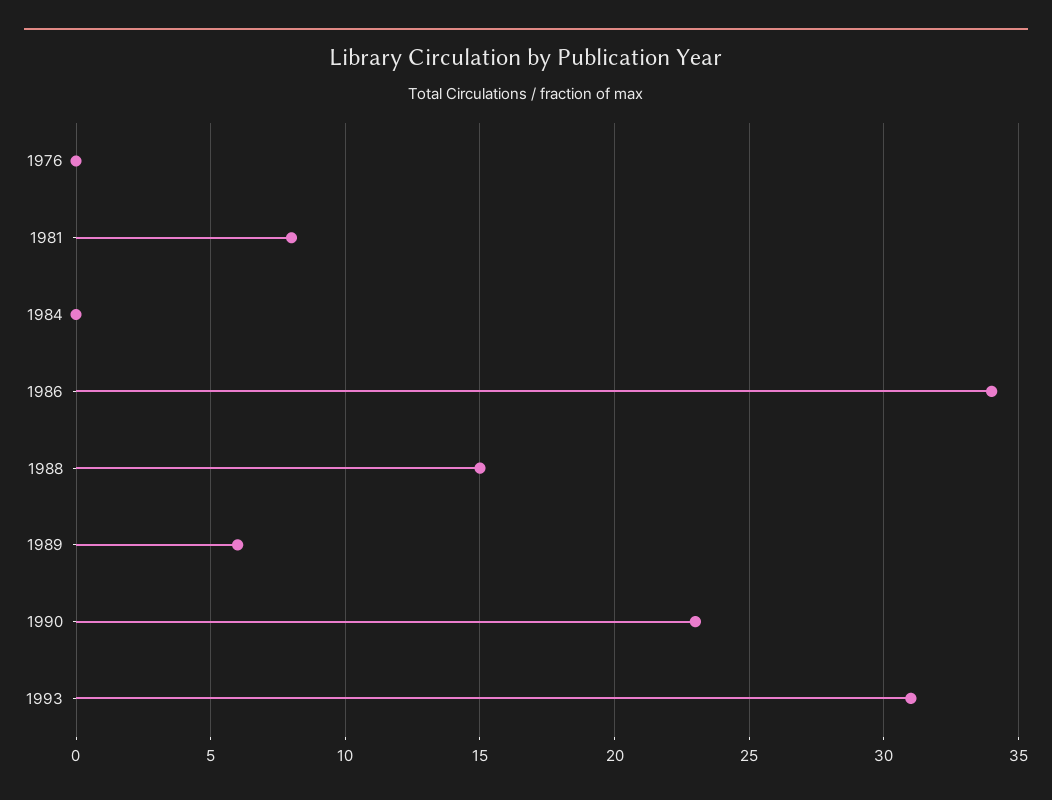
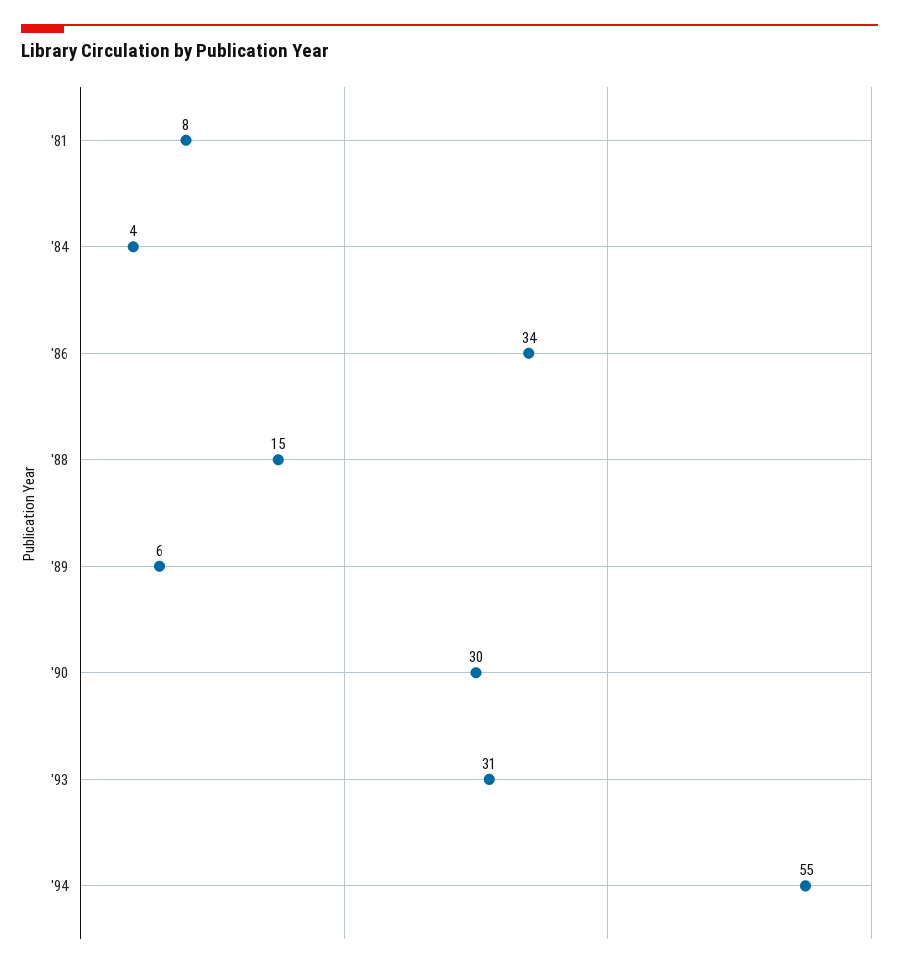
1976: 0 -> none
1984: 0 -> 4
1990: 23 -> 30
'94: none -> 55

